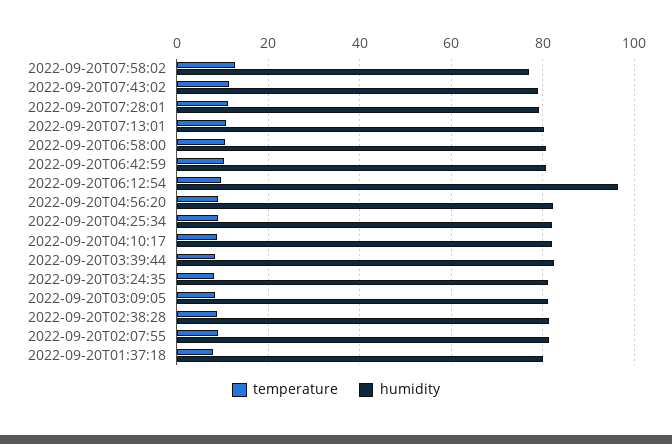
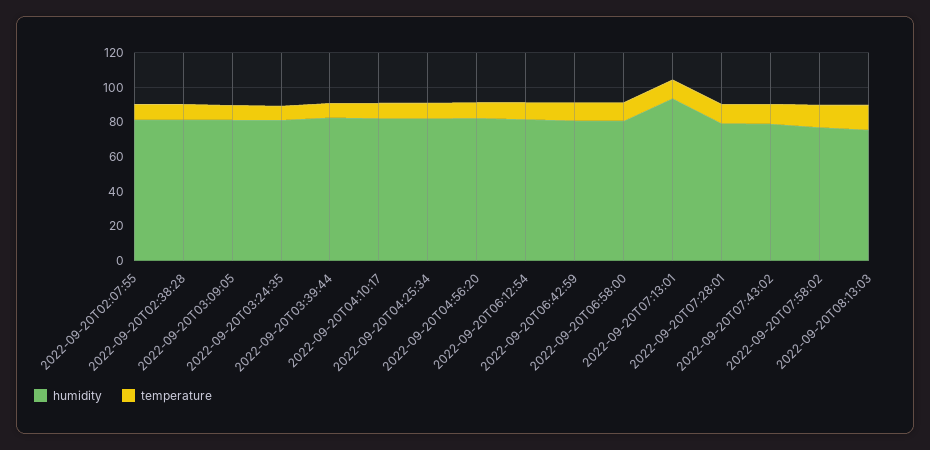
humidity, 2022-09-20T07:13:01: 80 -> 95
humidity, 2022-09-20T06:12:54: 96 -> 80
temperature, 2022-09-20T01:37:18: 8 -> none
humidity, 2022-09-20T01:37:18: 80 -> none
humidity, 2022-09-20T08:13:03: none -> 75
temperature, 2022-09-20T08:13:03: none -> 15

